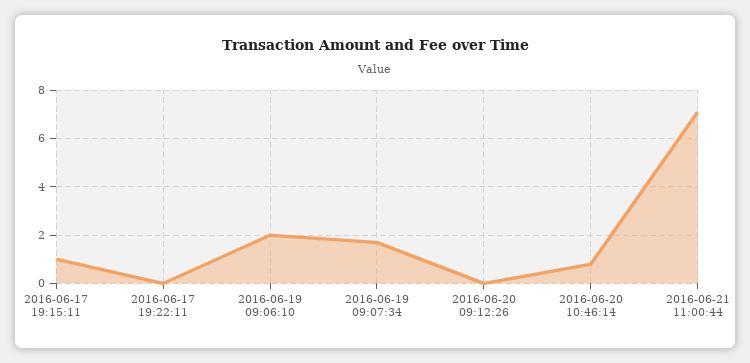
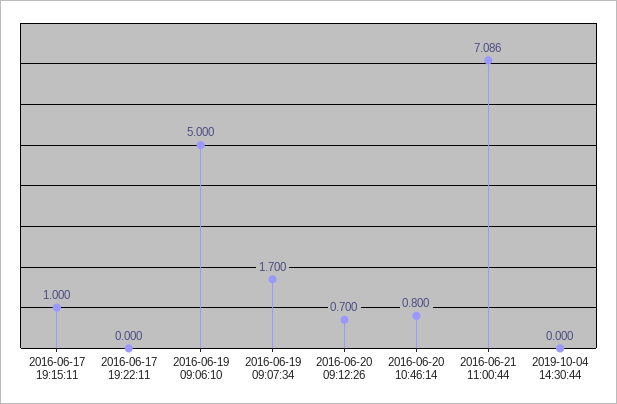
2016-06-19 09:06:10: 2 -> 5
2016-06-20 09:12:26: 0 -> 0.7
2019-10-04 14:30:44: none -> 0

